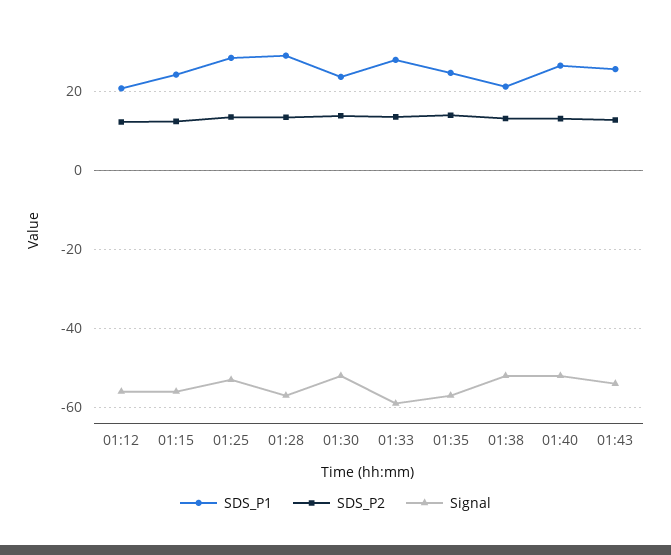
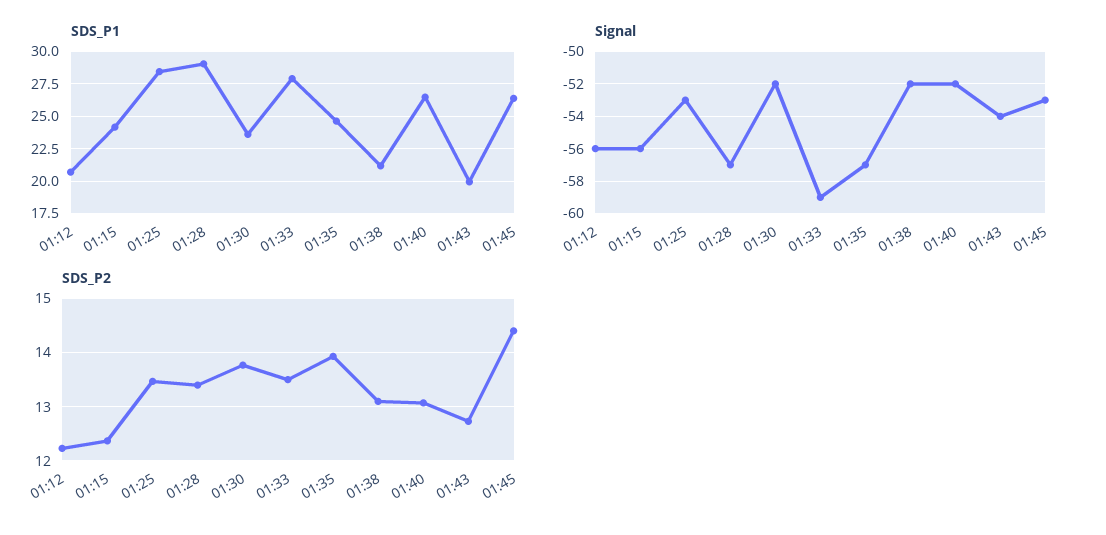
SDS_P1, 01:43: 26 -> 20
SDS_P1, 01:45: none -> 26.5
Signal, 01:45: none -> -53
SDS_P2, 01:45: none -> 14.4

